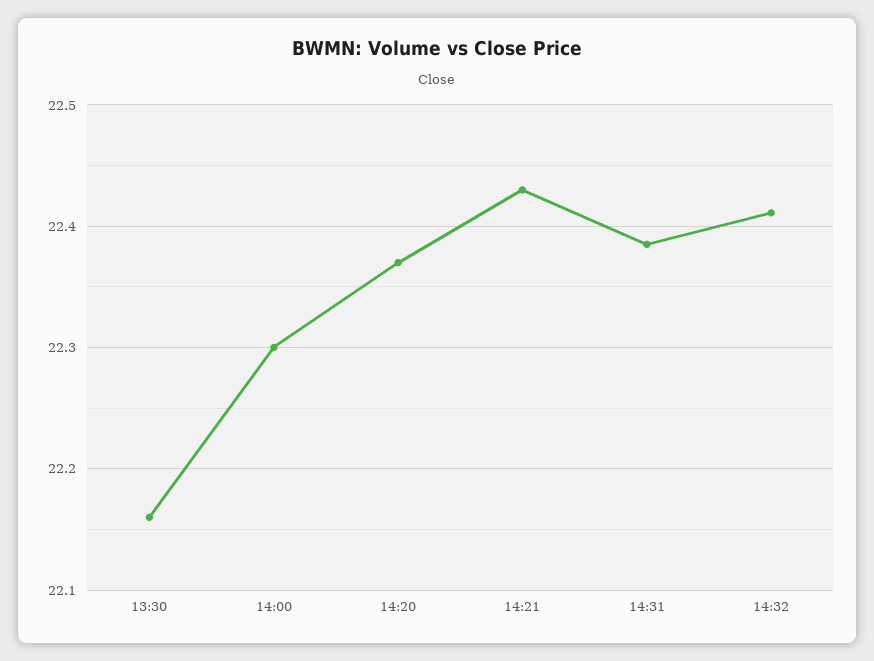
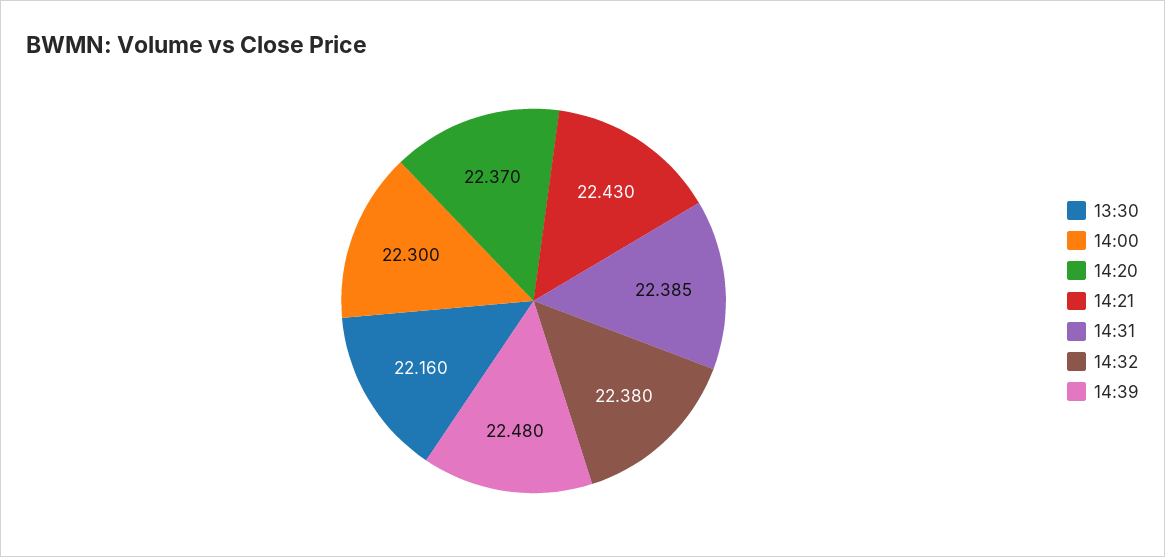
14:32: 22.41 -> 22.38
14:39: none -> 22.48

